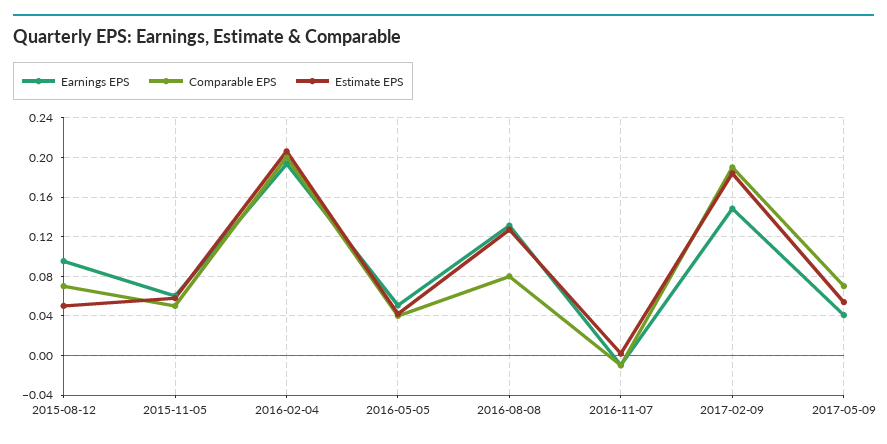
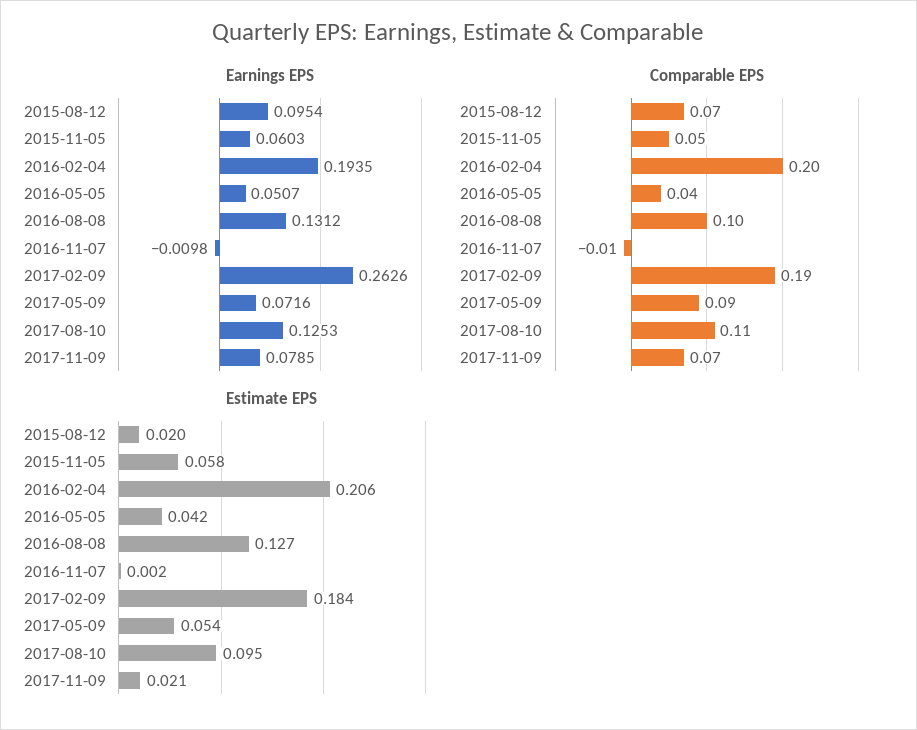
Estimate EPS, 2015-08-12: 0.05 -> 0.02
Comparable EPS, 2016-08-08: 0.08 -> 0.1
Earnings EPS, 2017-02-09: 0.15 -> 0.2626
Earnings EPS, 2017-05-09: 0.04 -> 0.0716
Comparable EPS, 2017-05-09: 0.07 -> 0.09
Earnings EPS, 2017-08-10: none -> 0.1253
Earnings EPS, 2017-11-09: none -> 0.0785
Comparable EPS, 2017-08-10: none -> 0.11
Comparable EPS, 2017-11-09: none -> 0.07
Estimate EPS, 2017-08-10: none -> 0.095
Estimate EPS, 2017-11-09: none -> 0.021

